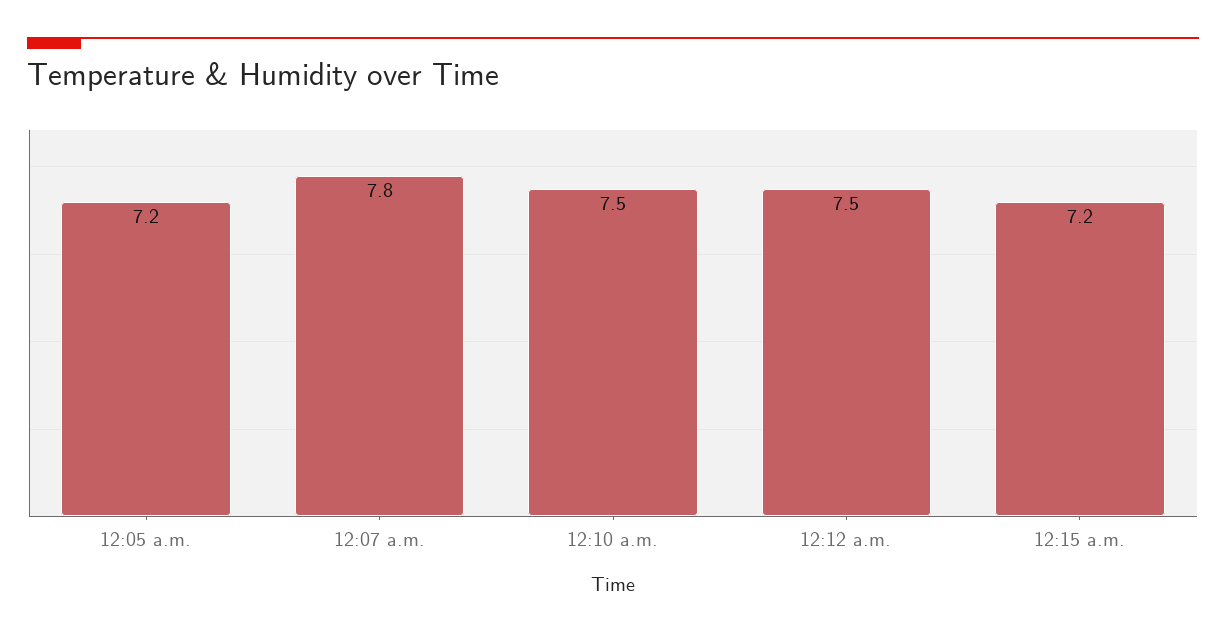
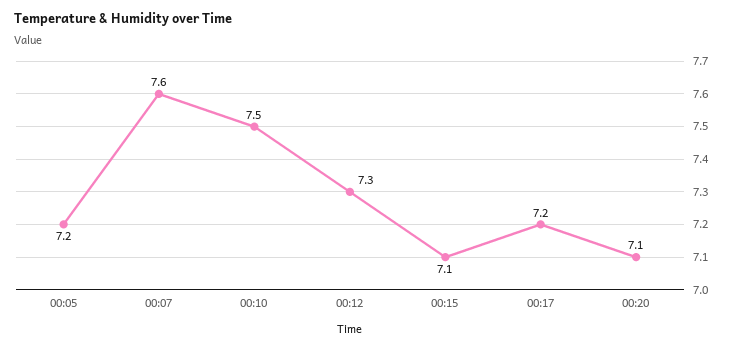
12:07 a.m.: 7.8 -> 7.6
12:12 a.m.: 7.5 -> 7.3
12:15 a.m.: 7.2 -> 7.1
00:17: none -> 7.2
00:20: none -> 7.1

